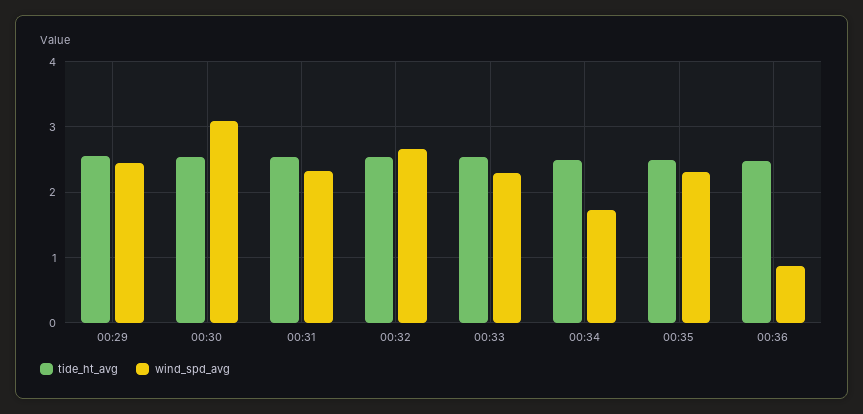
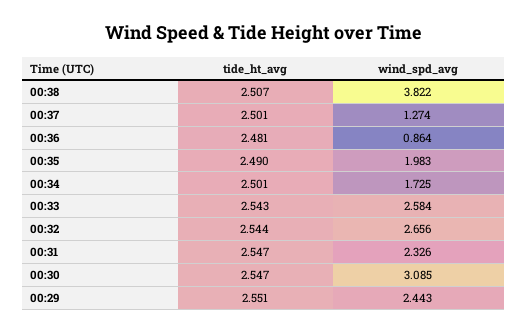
wind_spd_avg, 00:33: 2.3 -> 2.584
wind_spd_avg, 00:35: 2.3 -> 1.983
tide_ht_avg, 00:38: none -> 2.507
wind_spd_avg, 00:38: none -> 3.822
tide_ht_avg, 00:37: none -> 2.501
wind_spd_avg, 00:37: none -> 1.274

